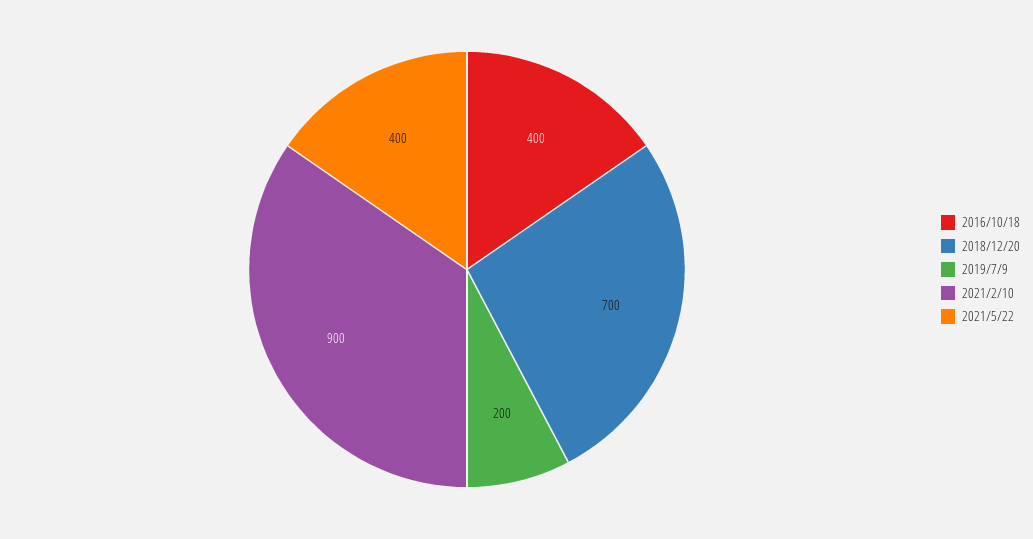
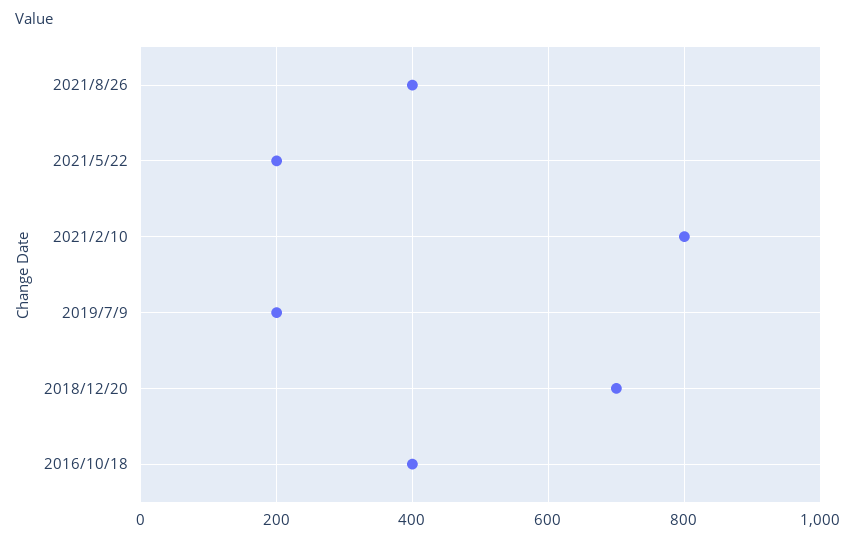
2021/2/10: 900 -> 800
2021/5/22: 400 -> 200
2021/8/26: none -> 400

